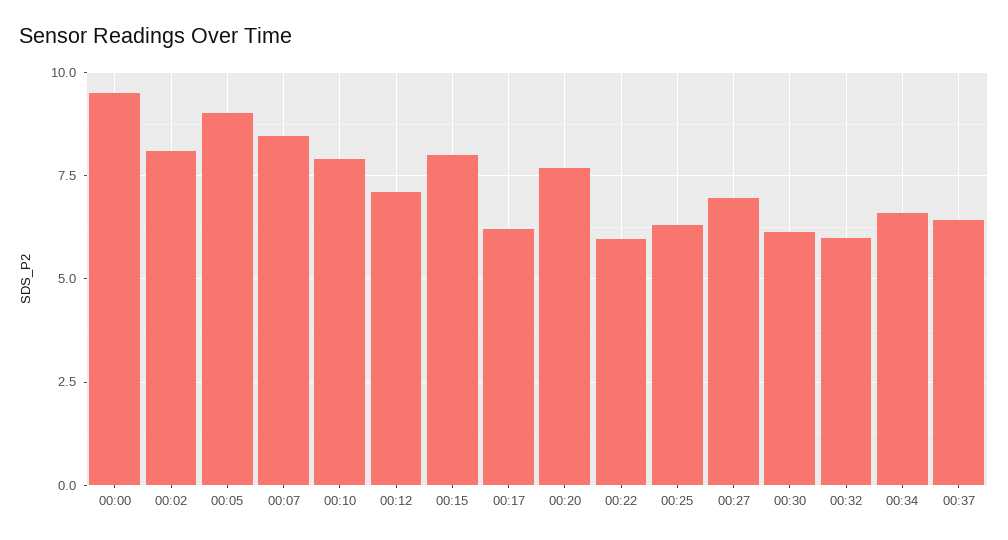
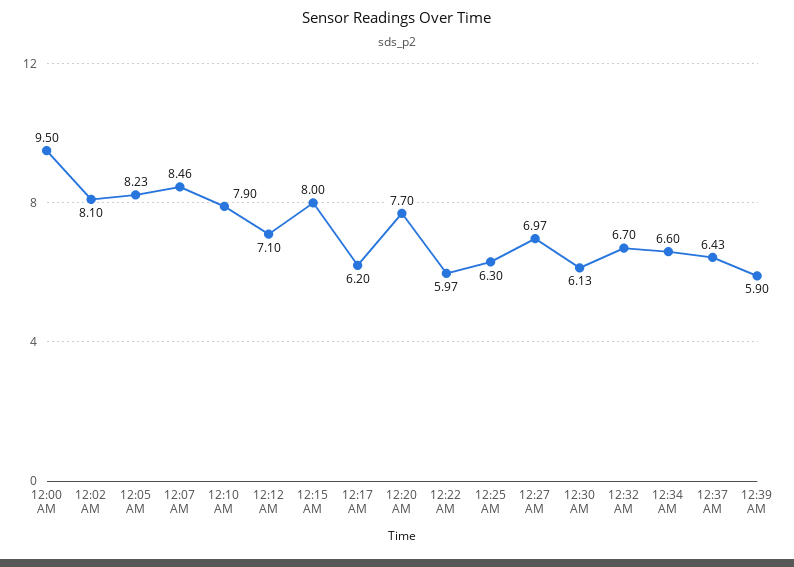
00:05: 9 -> 8.23
00:32: 6 -> 6.7
12:39 AM: none -> 5.9

